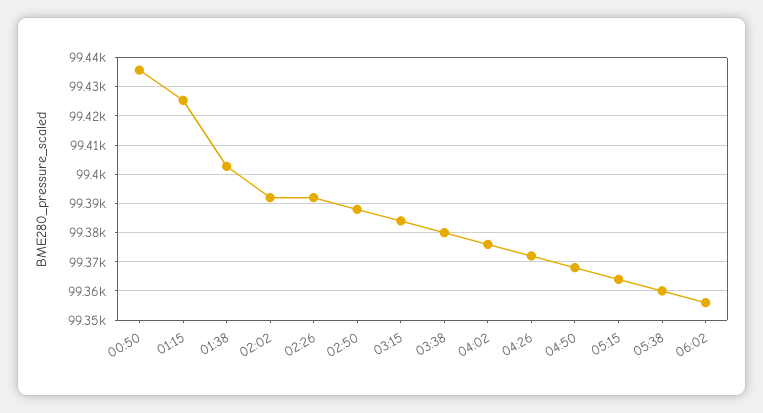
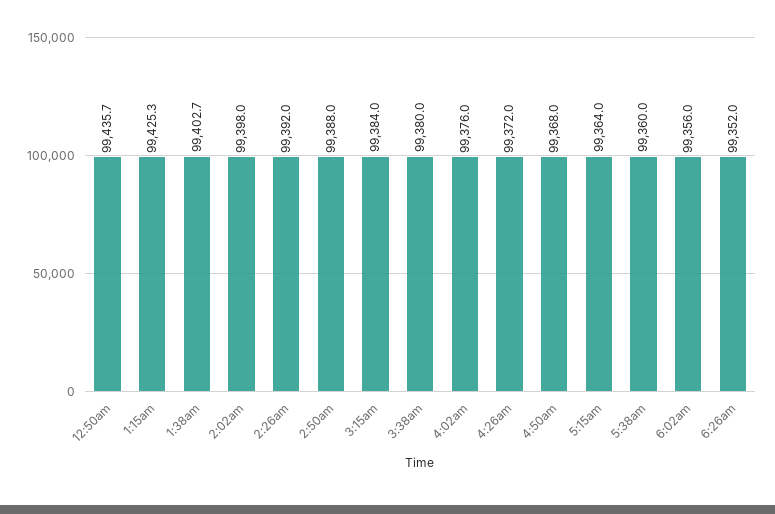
02:02: 99392.5 -> 99398
6:26am: none -> 99352

